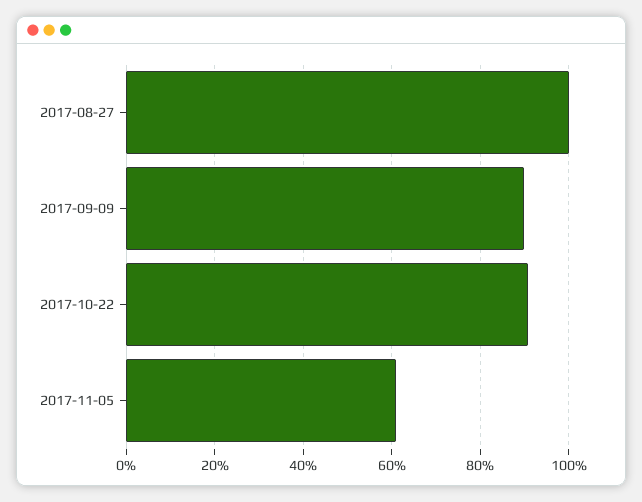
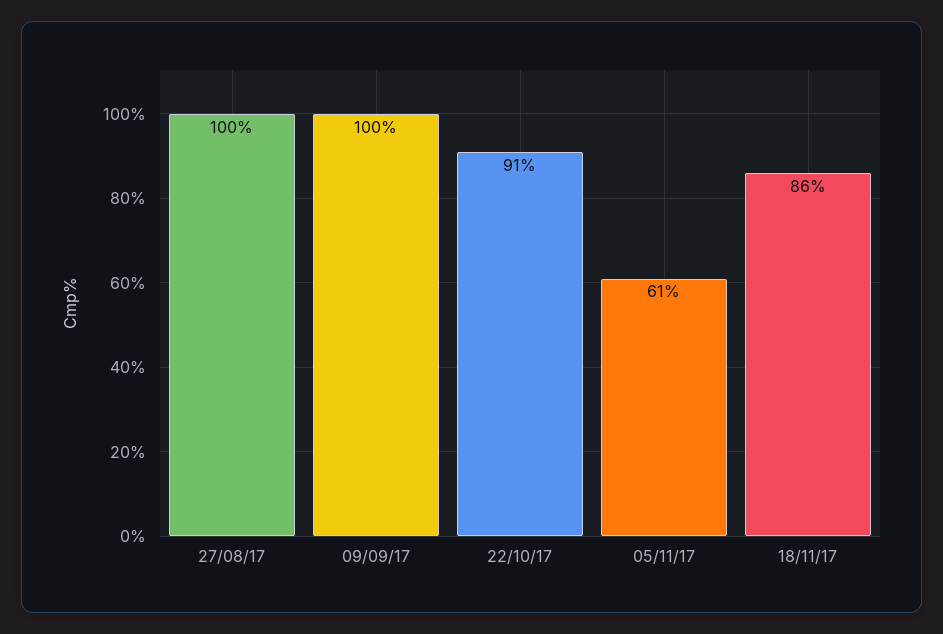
2017-09-09: 90 -> 100
18/11/17: none -> 86

